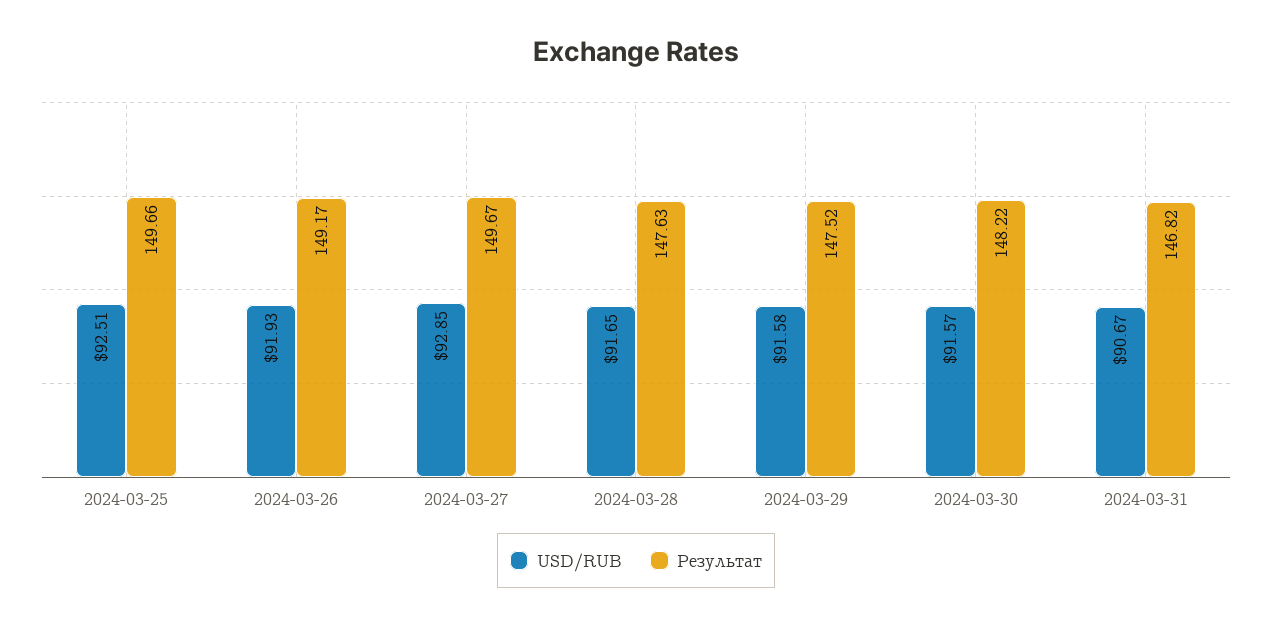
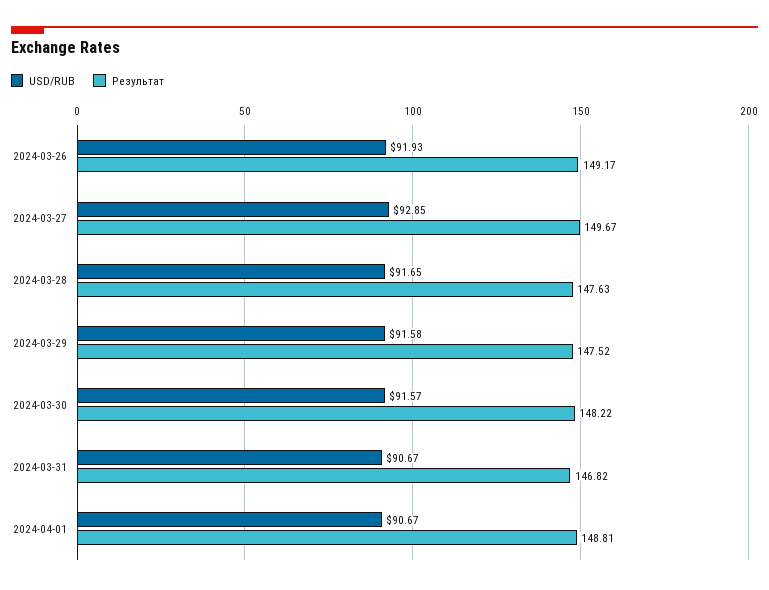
USD/RUB, 2024-03-25: 92.51 -> none
Результат, 2024-03-25: 149.66 -> none
USD/RUB, 2024-04-01: none -> 90.67
Результат, 2024-04-01: none -> 148.81

